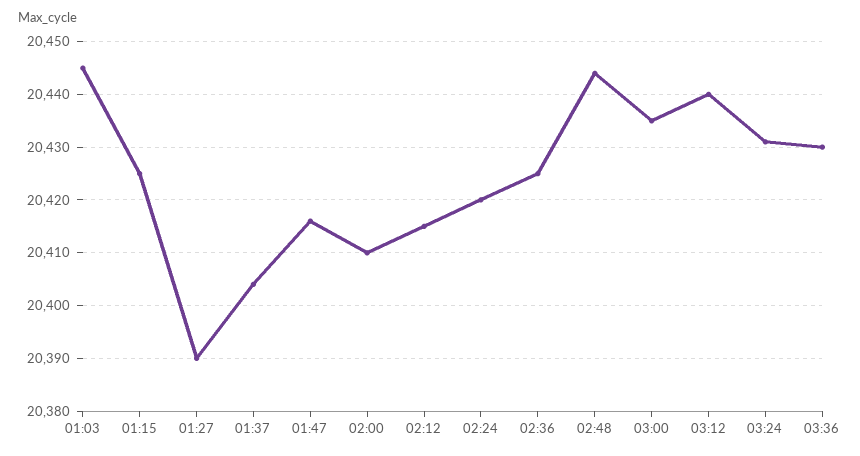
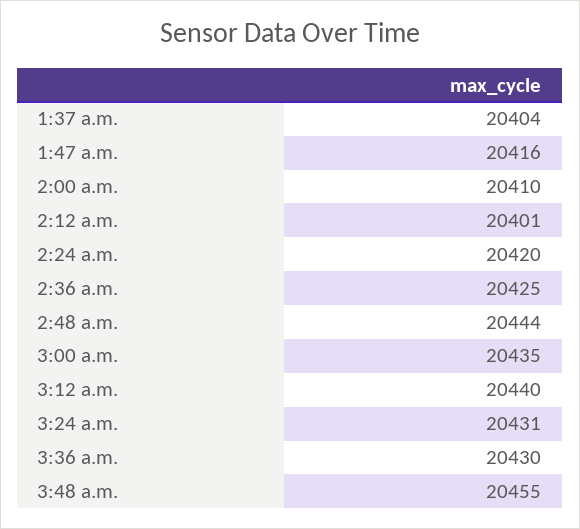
01:03: 20445 -> none
01:15: 20425 -> none
01:27: 20390 -> none
02:12: 20415 -> 20401
3:48 a.m.: none -> 20455

